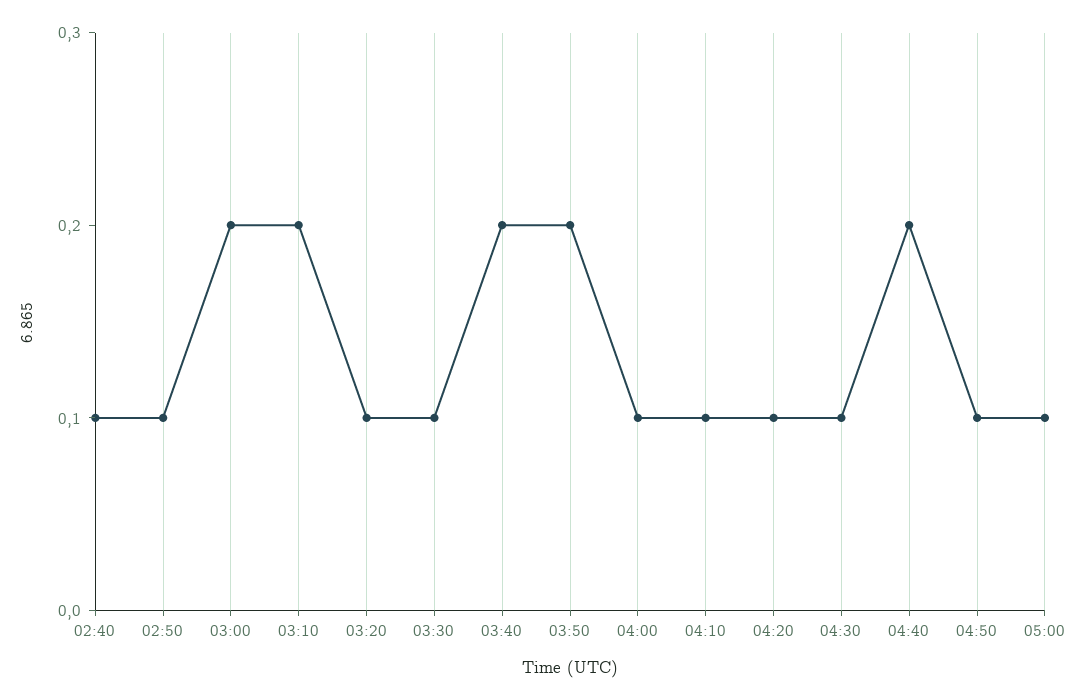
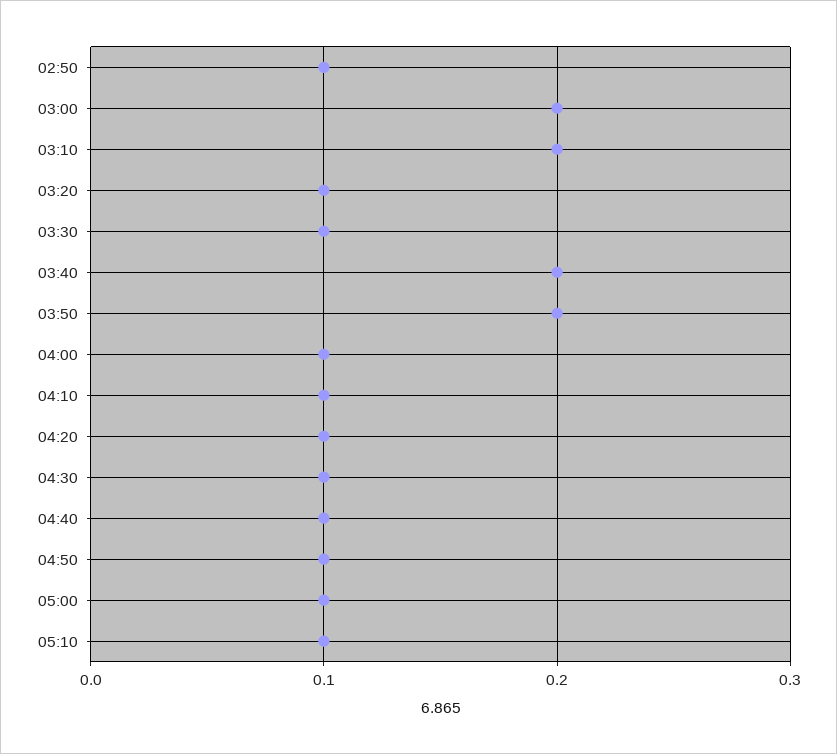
02:40: 0.1 -> none
04:40: 0.2 -> 0.1
05:10: none -> 0.1

